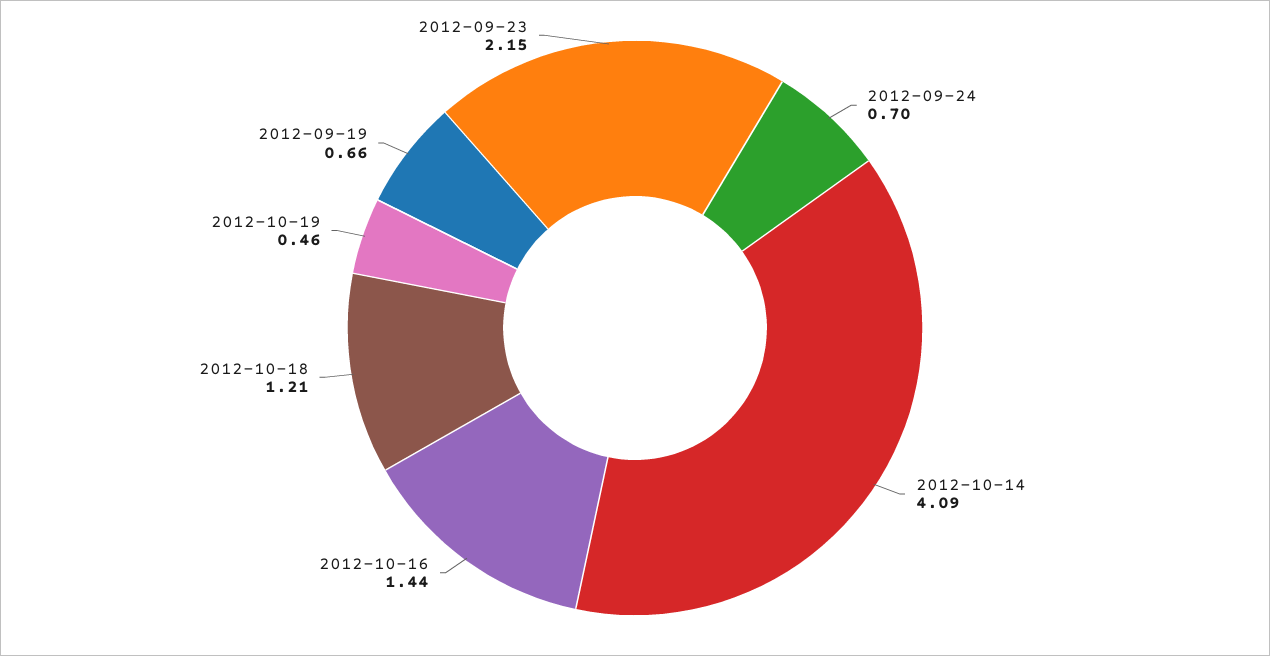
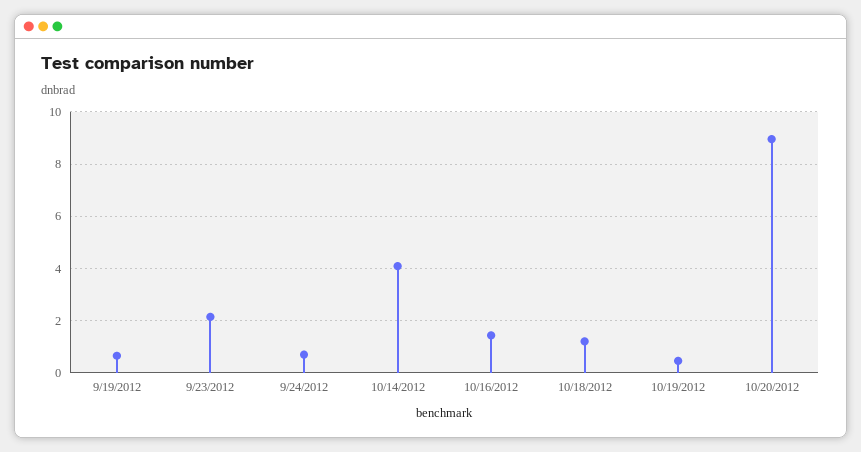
10/20/2012: none -> 9

